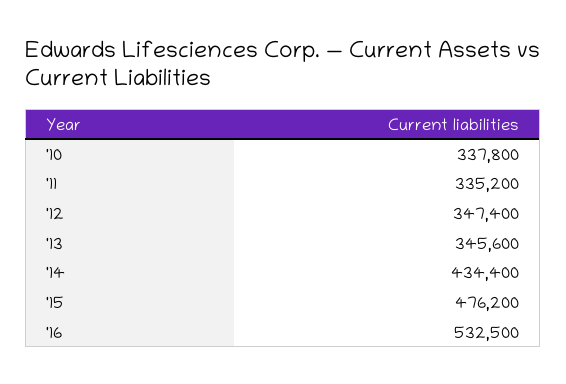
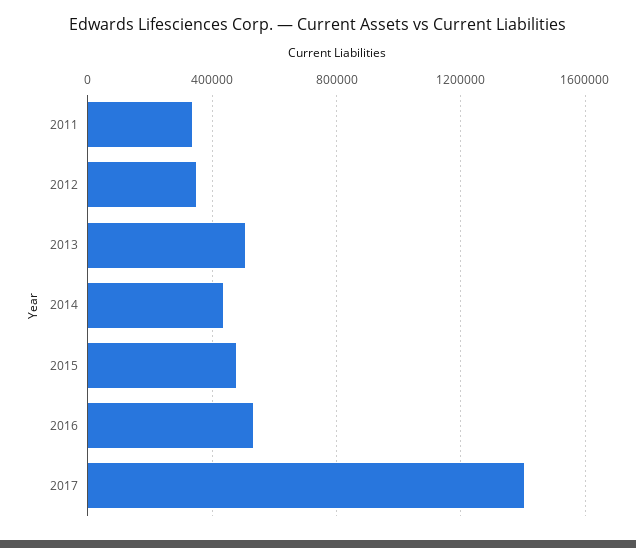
'10: 337800 -> none
'13: 345600 -> 500000
2017: none -> 1400000

